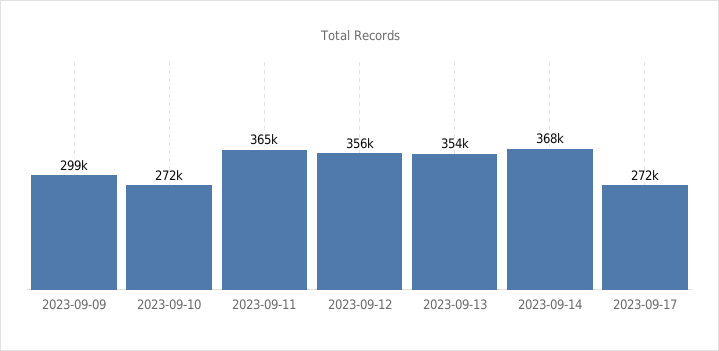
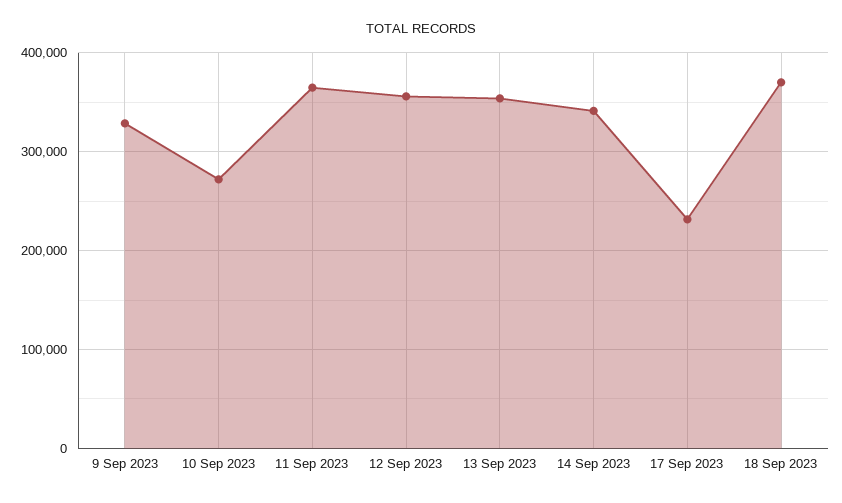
2023-09-09: 299000 -> 330000
2023-09-14: 368000 -> 340000
2023-09-17: 272000 -> 230000
18 Sep 2023: none -> 370000

